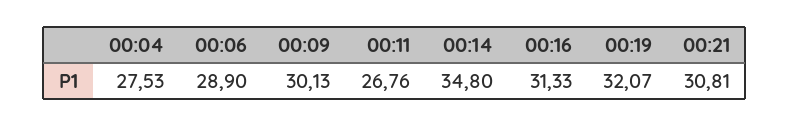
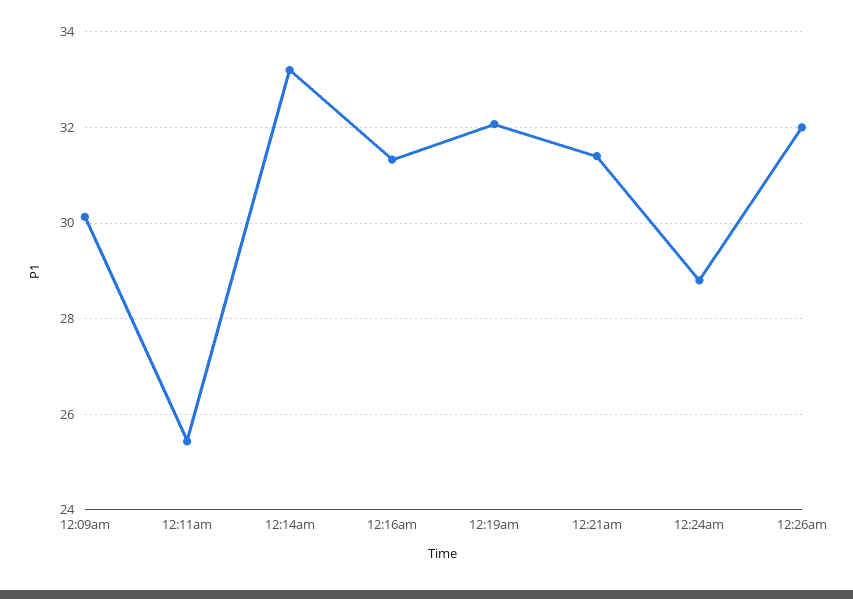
00:04: 27.53 -> none
00:06: 28.9 -> none
00:11: 26.76 -> 25.4
00:14: 34.8 -> 33.2
00:21: 30.81 -> 31.4
12:24am: none -> 28.8
12:26am: none -> 32

